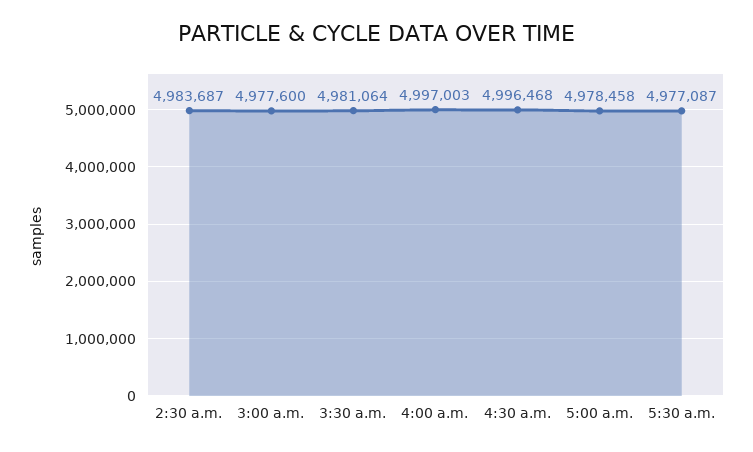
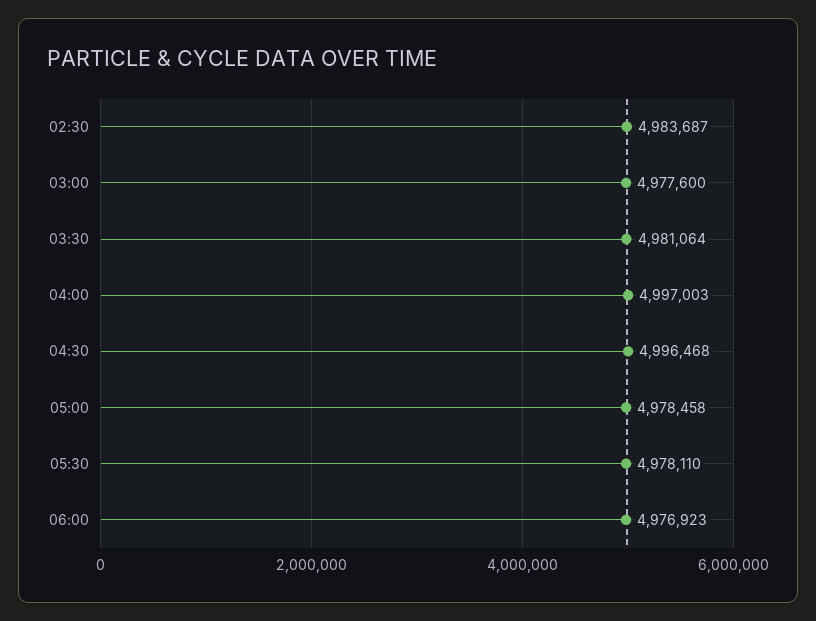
5:30 a.m.: 4977087 -> 4978110
06:00: none -> 4976923

